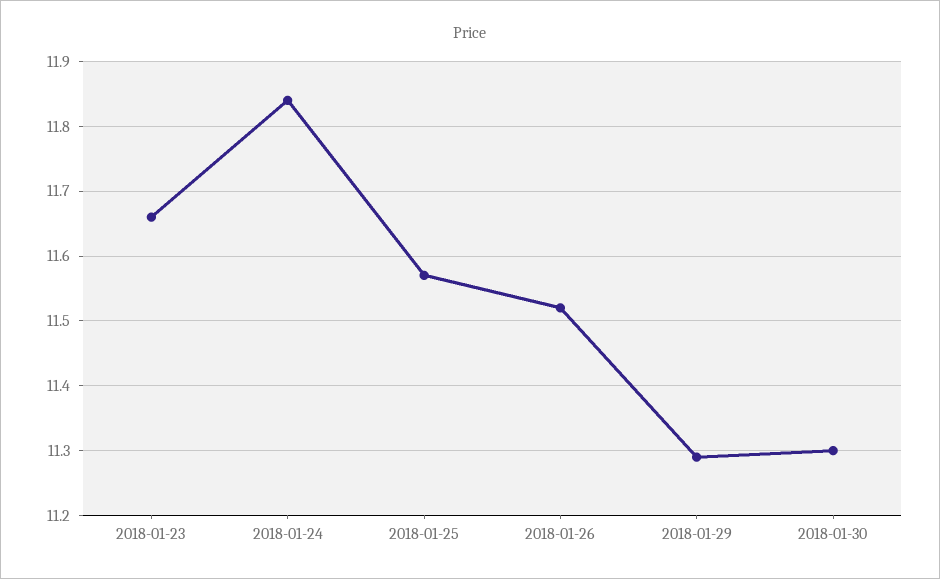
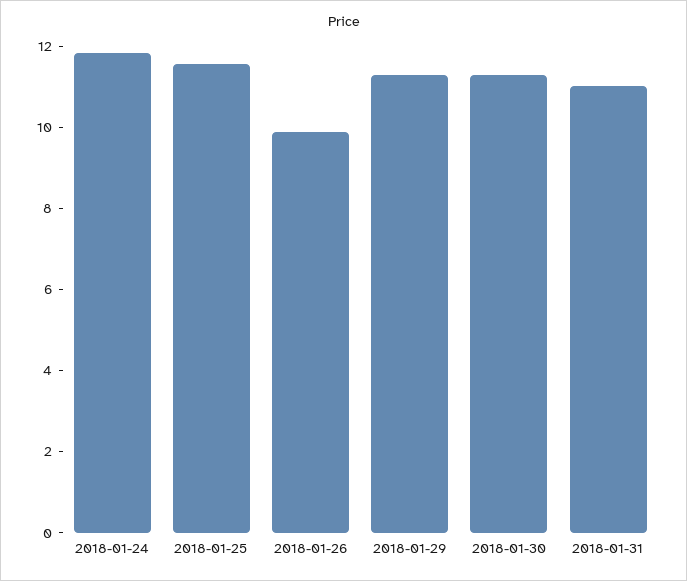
2018-01-23: 11.66 -> none
2018-01-26: 11.52 -> 10
2018-01-31: none -> 11

